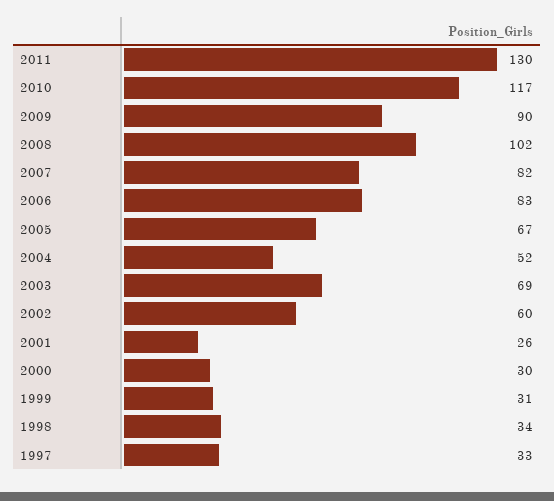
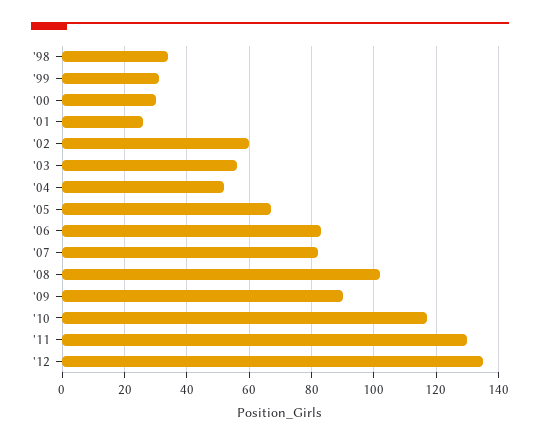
2003: 69 -> 55
1997: 33 -> none
'12: none -> 135

